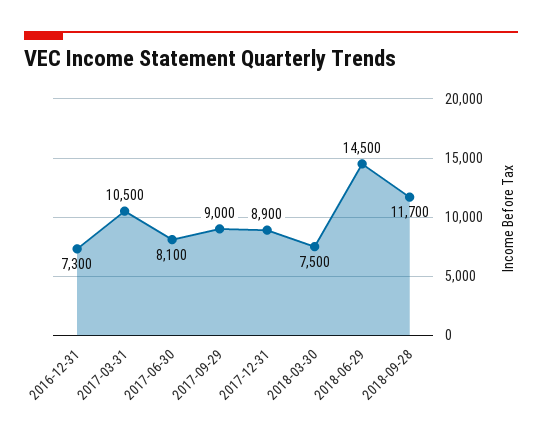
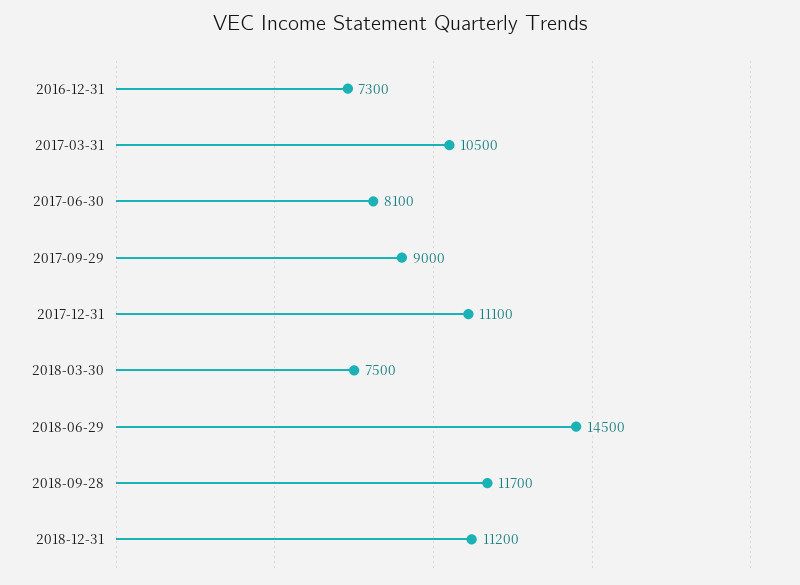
2017-12-31: 8900 -> 11100
2018-12-31: none -> 11200

